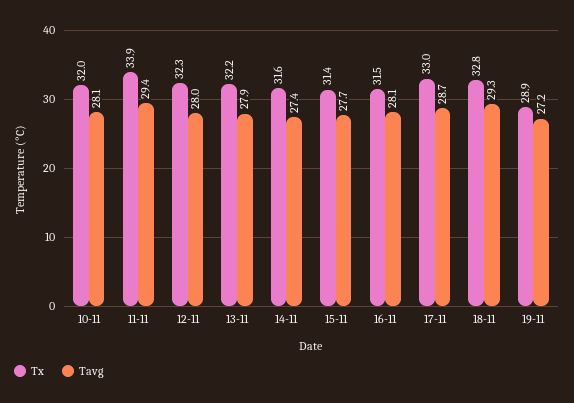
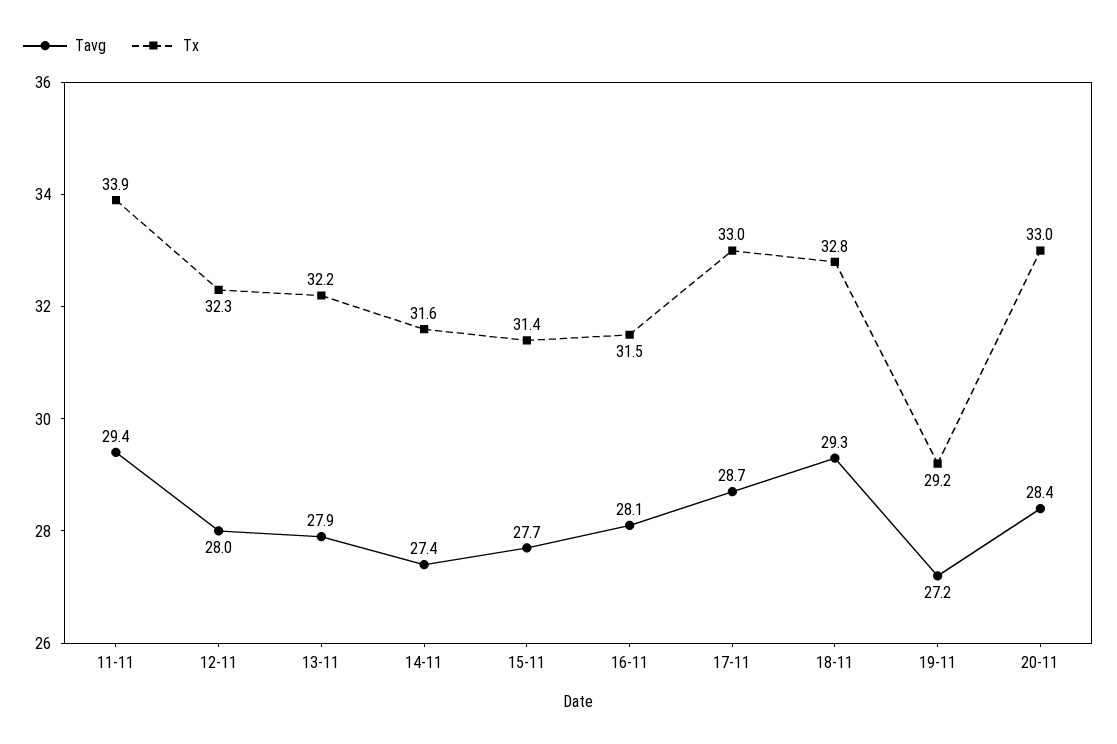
Tx, 10-11: 32 -> none
Tavg, 10-11: 28.1 -> none
Tx, 19-11: 28.9 -> 29.2
Tavg, 20-11: none -> 28.4
Tx, 20-11: none -> 33

